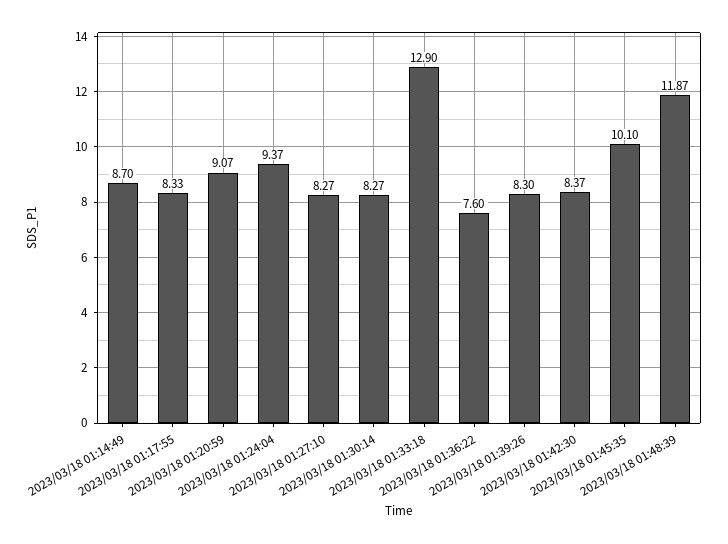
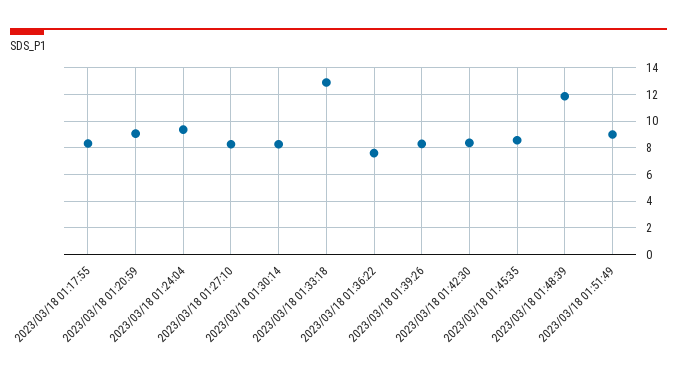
2023/03/18 01:14:49: 8.7 -> none
2023/03/18 01:45:35: 10.1 -> 8.5
2023/03/18 01:51:49: none -> 9

